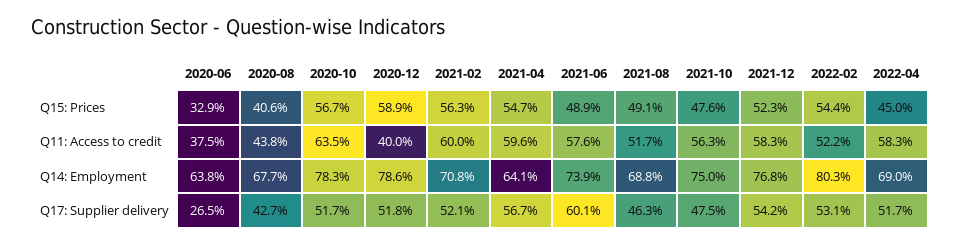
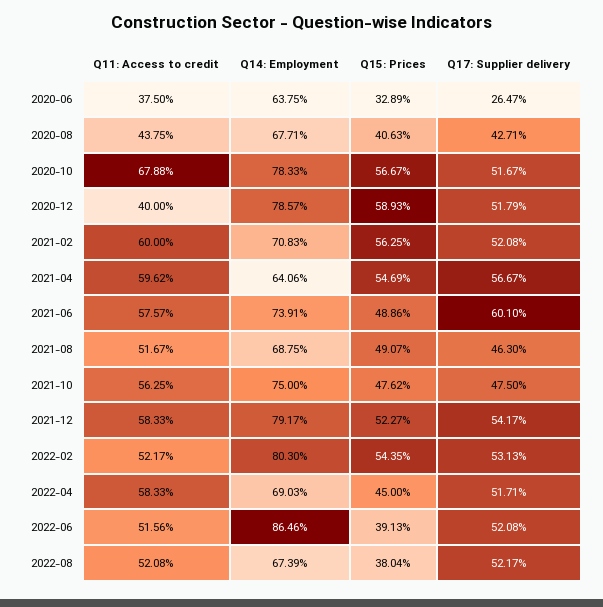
2020-10, Q11: Access to credit: 63.5 -> 67.88
2021-12, Q14: Employment: 76.8 -> 79.17
2022-06, Q11: Access to credit: none -> 51.56
2022-06, Q14: Employment: none -> 86.46
2022-06, Q15: Prices: none -> 39.13
2022-06, Q17: Supplier delivery: none -> 52.08
2022-08, Q11: Access to credit: none -> 52.08
2022-08, Q14: Employment: none -> 67.39
2022-08, Q15: Prices: none -> 38.04
2022-08, Q17: Supplier delivery: none -> 52.17

